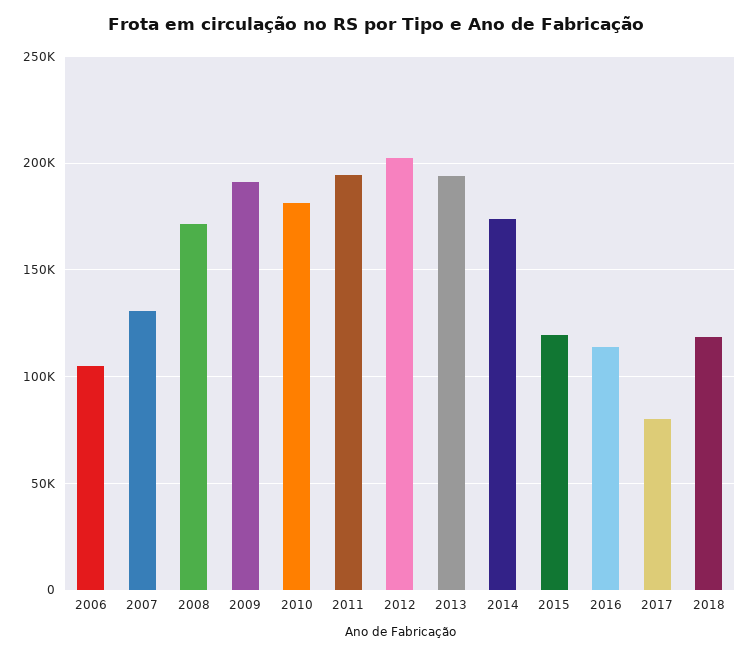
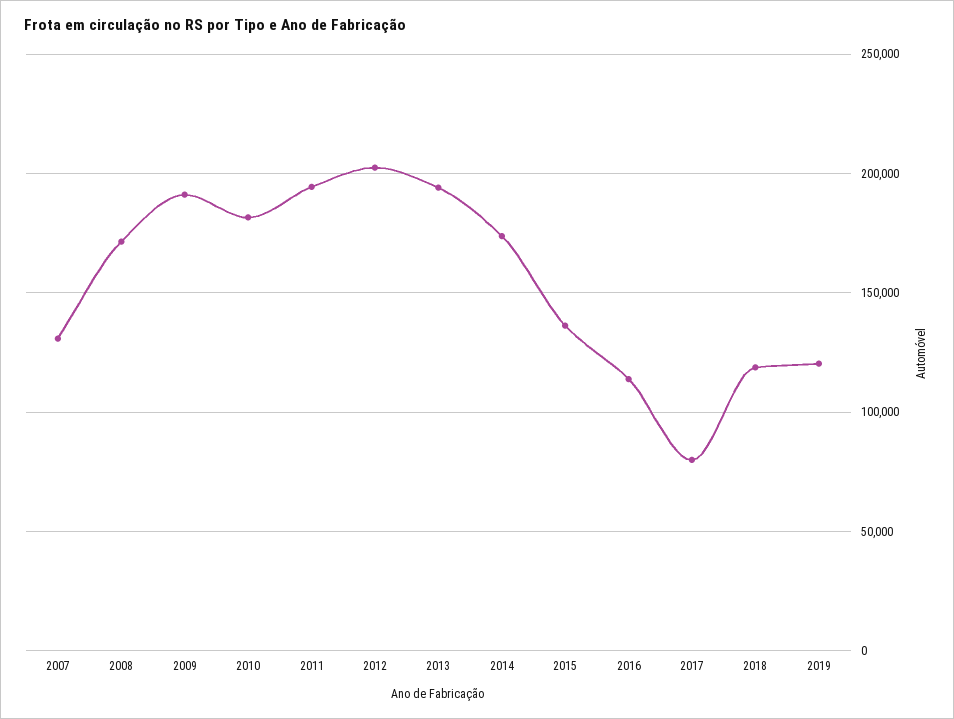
2006: 105000 -> none
2015: 120000 -> 135000
2019: none -> 120000

